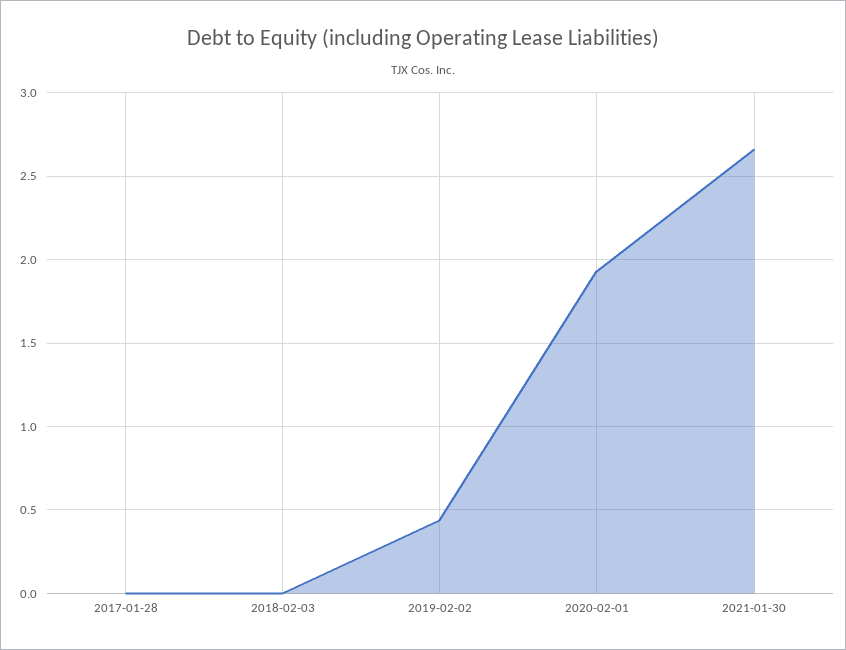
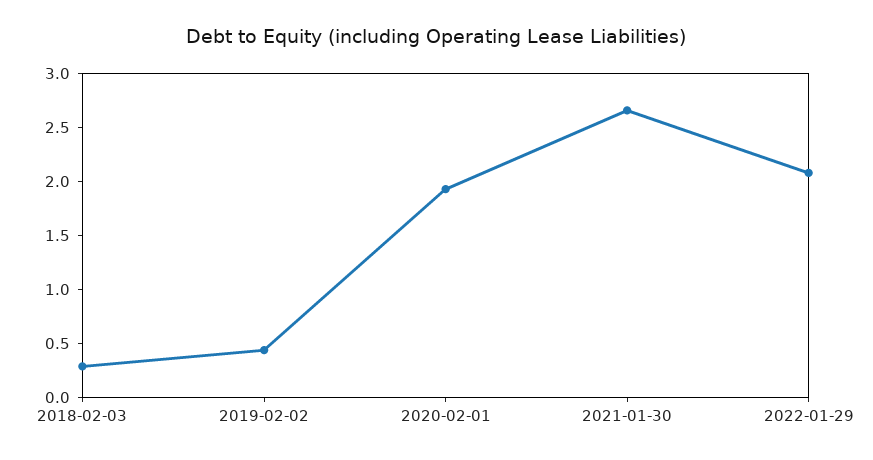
2017-01-28: 0 -> none
2018-02-03: 0 -> 0.3
2022-01-29: none -> 2.1

